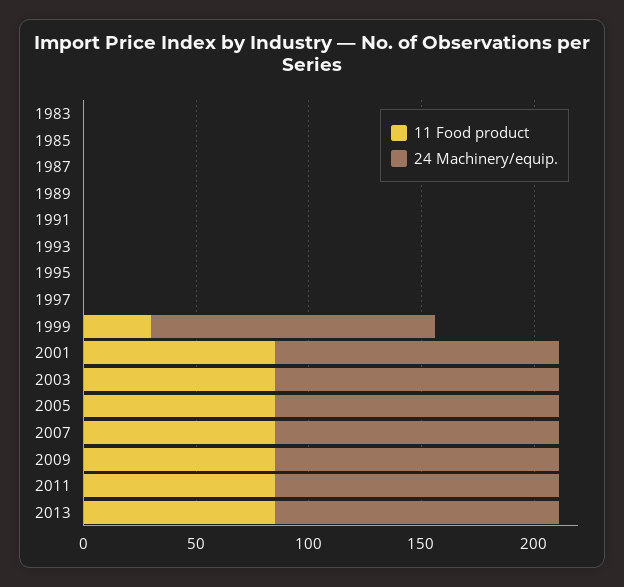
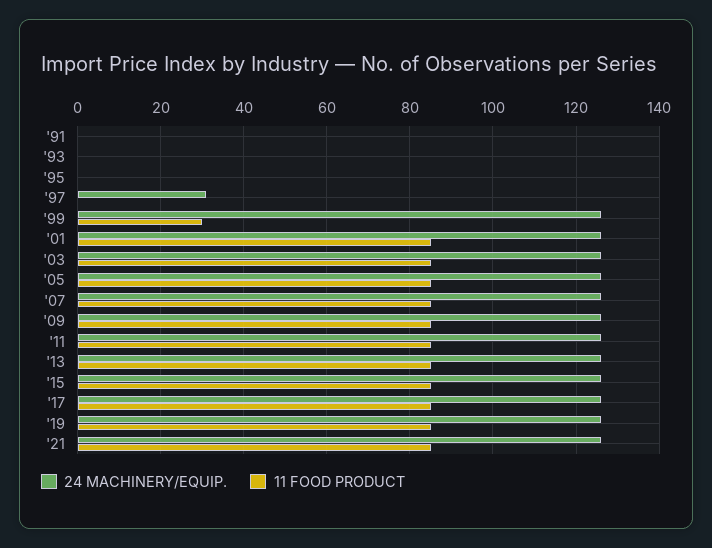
11 Food product, 1983: 0 -> none
24 Machinery/equip., 1983: 0 -> none
11 Food product, 1985: 0 -> none
24 Machinery/equip., 1985: 0 -> none
11 Food product, 1987: 0 -> none
24 Machinery/equip., 1987: 0 -> none
11 Food product, 1989: 0 -> none
24 Machinery/equip., 1989: 0 -> none
24 Machinery/equip., 1997: 0 -> 30
24 Machinery/equip., '15: none -> 125
11 Food product, '15: none -> 85
24 Machinery/equip., '17: none -> 125
11 Food product, '17: none -> 85
24 Machinery/equip., '19: none -> 125
11 Food product, '19: none -> 85
24 Machinery/equip., '21: none -> 125
11 Food product, '21: none -> 85

